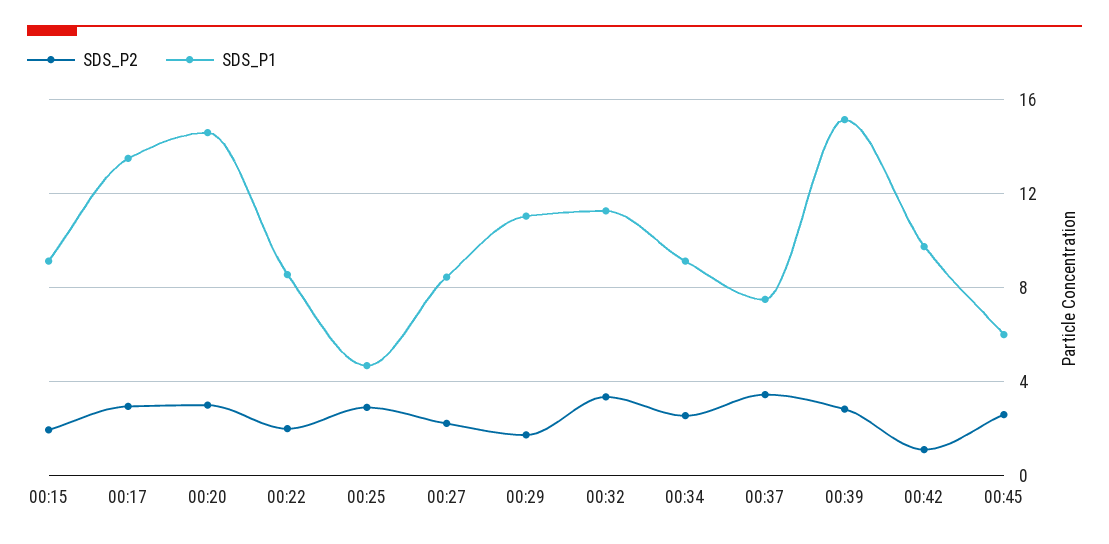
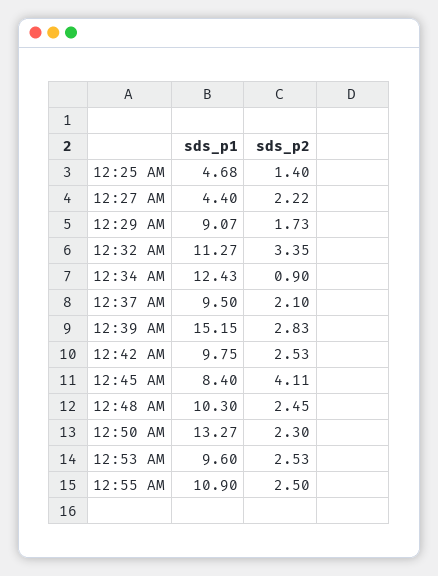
SDS_P2, 00:15: 2 -> none
SDS_P1, 00:15: 9 -> none
SDS_P2, 00:17: 3 -> none
SDS_P1, 00:17: 13.5 -> none
SDS_P2, 00:20: 3 -> none
SDS_P1, 00:20: 14.5 -> none
SDS_P2, 00:22: 2 -> none
SDS_P1, 00:22: 8.5 -> none
SDS_P2, 00:25: 3 -> 1.4
SDS_P1, 00:27: 8.5 -> 4.4
SDS_P1, 00:29: 11 -> 9.07
SDS_P2, 00:34: 2.5 -> 0.9
SDS_P1, 00:34: 9 -> 12.43
SDS_P2, 00:37: 3.5 -> 2.1
SDS_P1, 00:37: 7.5 -> 9.5
SDS_P2, 00:42: 1 -> 2.53
SDS_P2, 00:45: 2.5 -> 4.11
SDS_P1, 00:45: 6 -> 8.4
SDS_P1, 12:48 AM: none -> 10.3
SDS_P2, 12:48 AM: none -> 2.45
SDS_P1, 12:50 AM: none -> 13.27
SDS_P2, 12:50 AM: none -> 2.3
SDS_P1, 12:53 AM: none -> 9.6
SDS_P2, 12:53 AM: none -> 2.53
SDS_P1, 12:55 AM: none -> 10.9
SDS_P2, 12:55 AM: none -> 2.5

